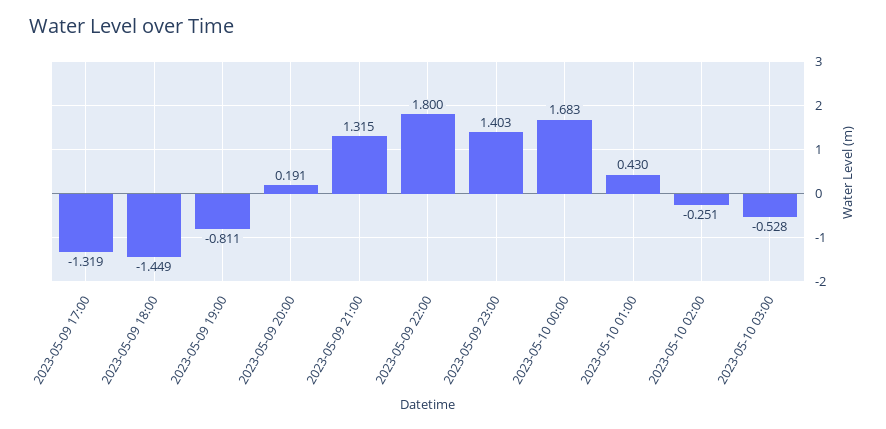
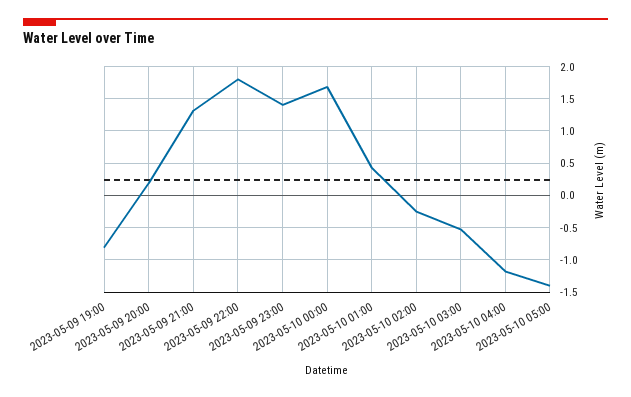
2023-05-09 17:00: -1.319 -> none
2023-05-09 18:00: -1.449 -> none
2023-05-10 04:00: none -> -1.2
2023-05-10 05:00: none -> -1.4

